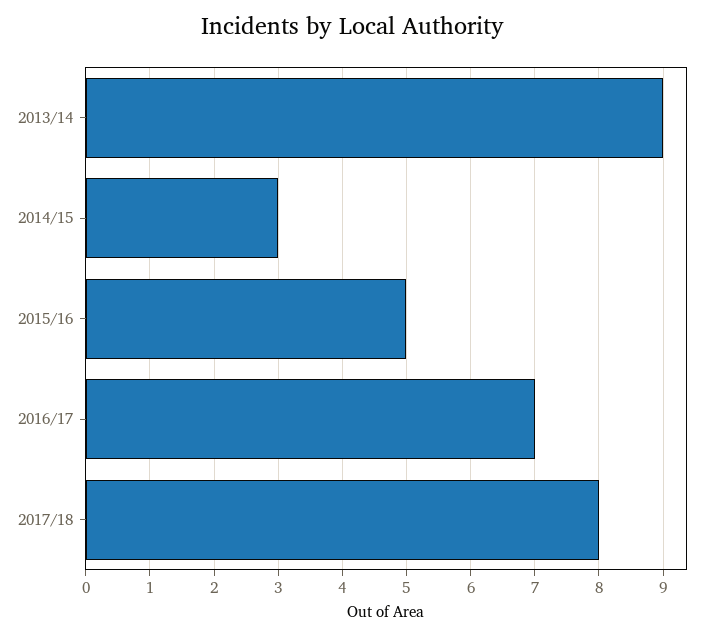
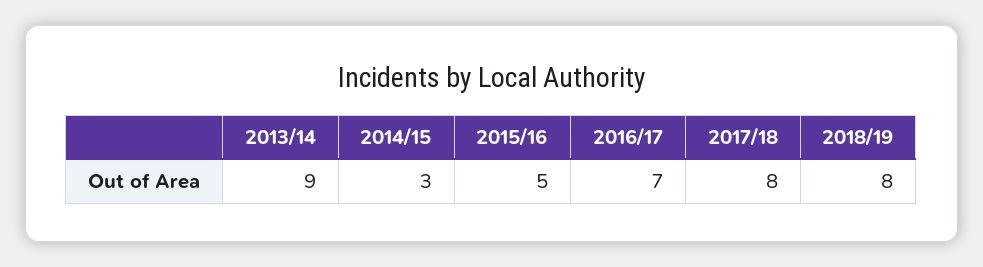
2018/19: none -> 8

